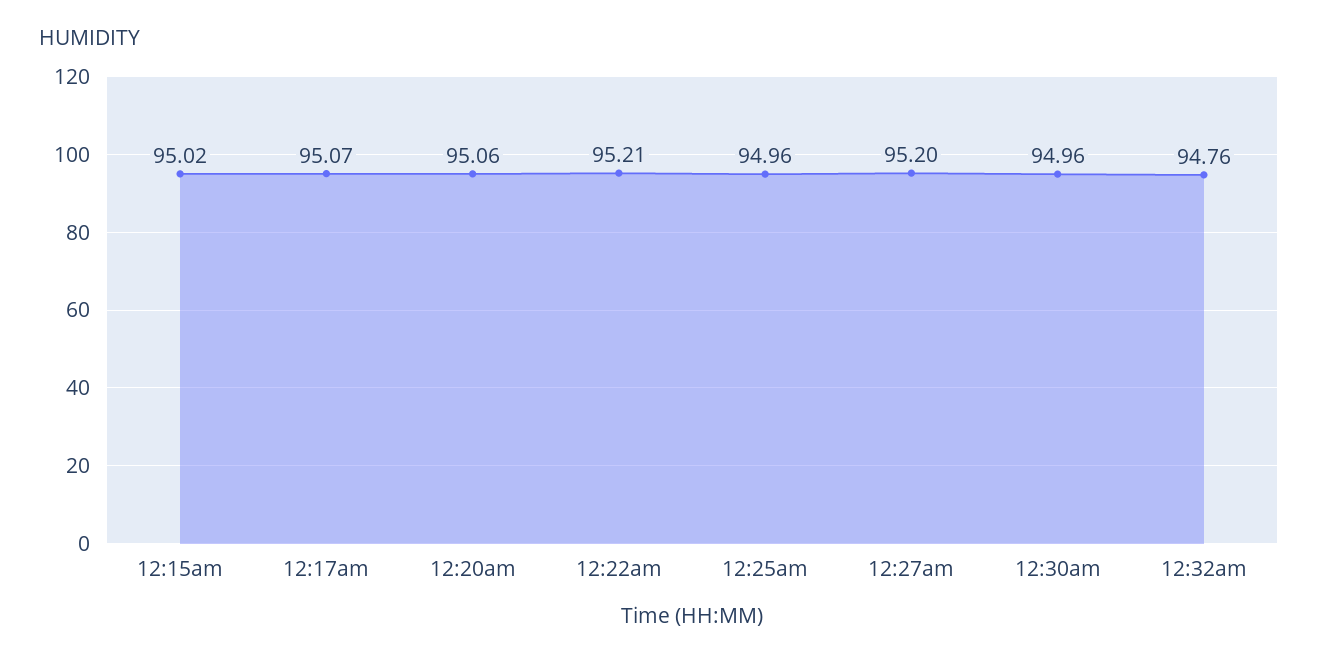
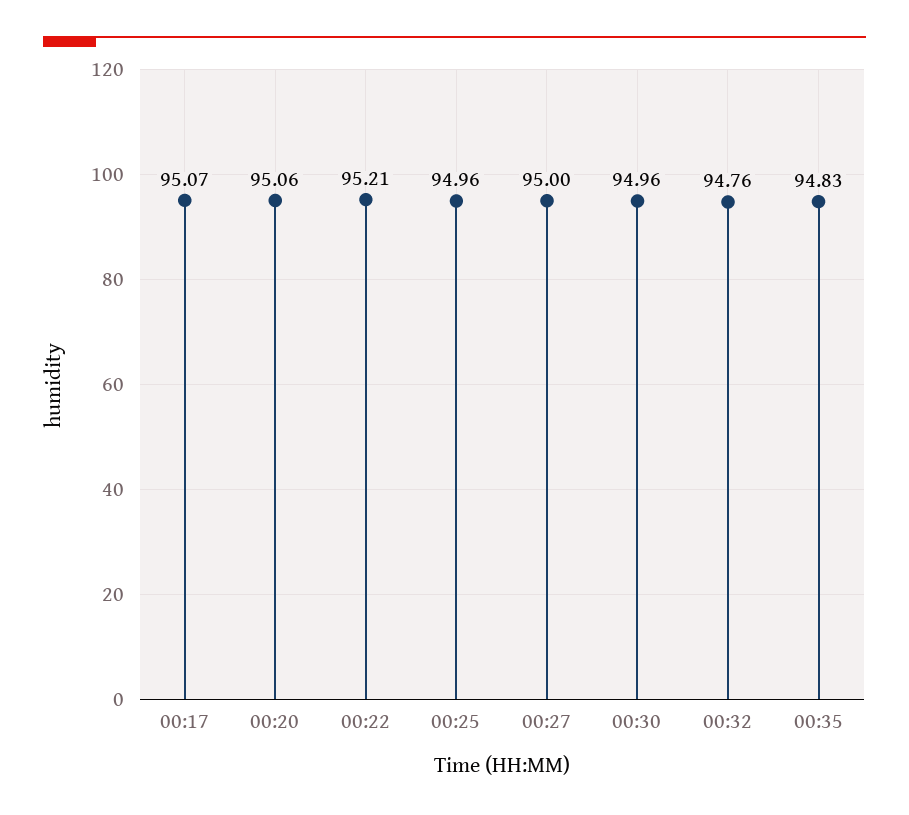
12:15am: 95.02 -> none
12:27am: 95.2 -> 95
00:35: none -> 94.83

